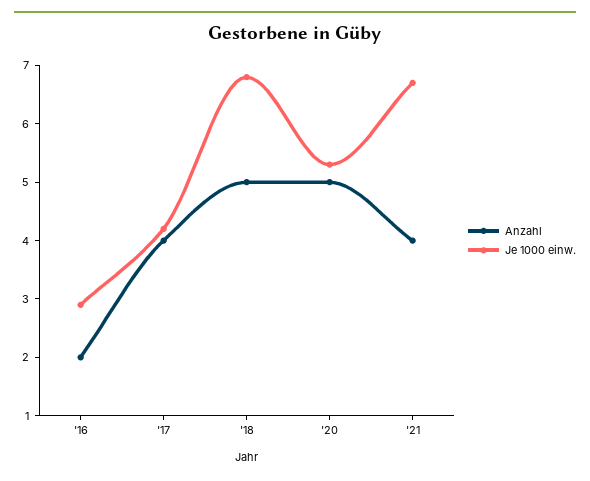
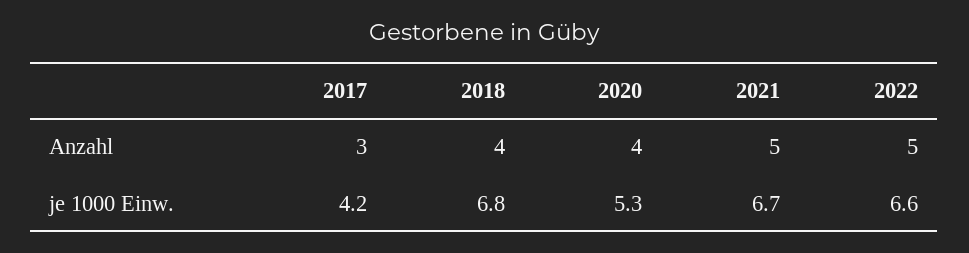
Anzahl, '16: 2 -> none
Je 1000 einw., '16: 3 -> none
Anzahl, '17: 4 -> 3
Anzahl, '18: 5 -> 4
Anzahl, '20: 5 -> 4
Anzahl, '21: 4 -> 5
Anzahl, 2022: none -> 5
Je 1000 einw., 2022: none -> 6.6

